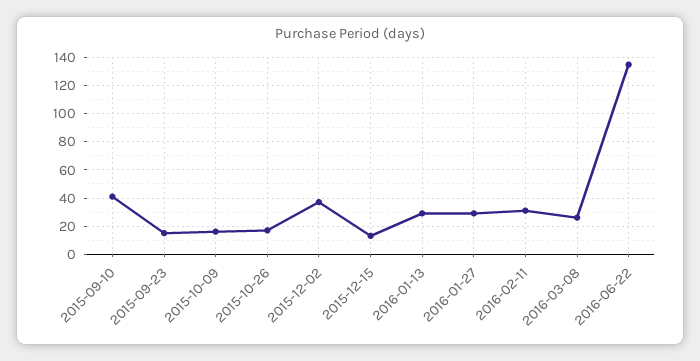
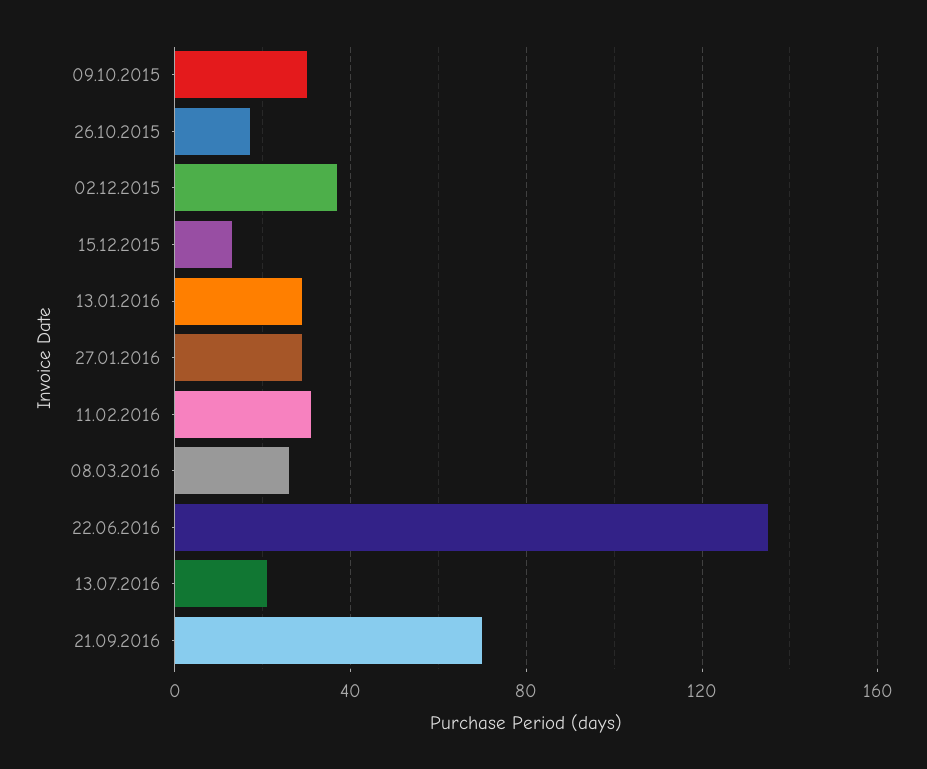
2015-09-10: 40 -> none
2015-09-23: 15 -> none
2015-10-09: 15 -> 30
13.07.2016: none -> 20
21.09.2016: none -> 70

